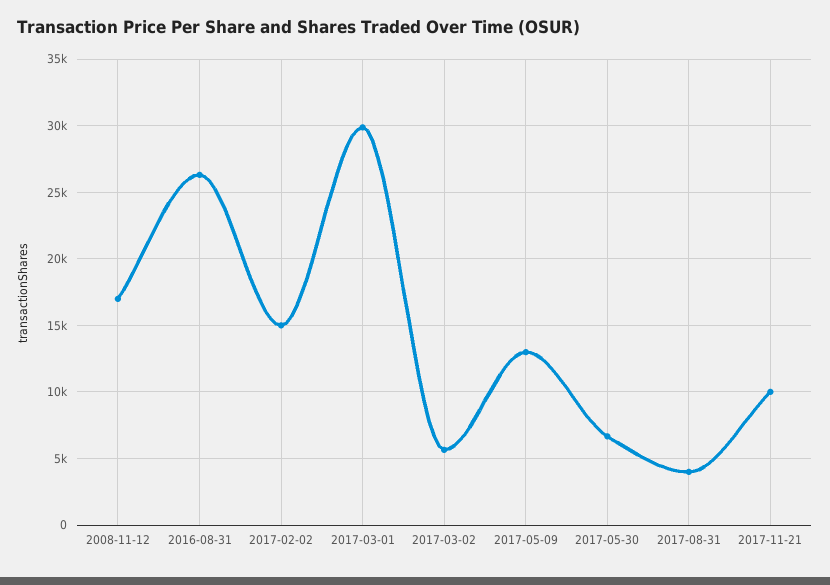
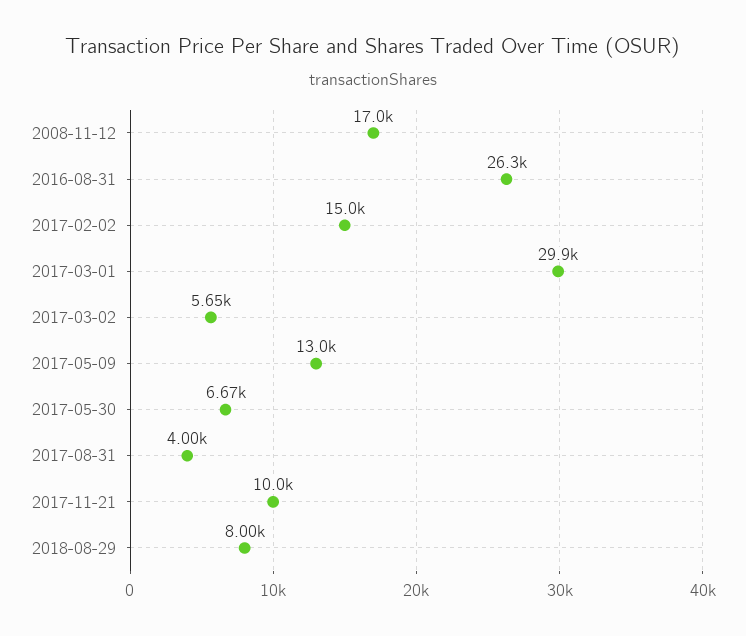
2018-08-29: none -> 8000

